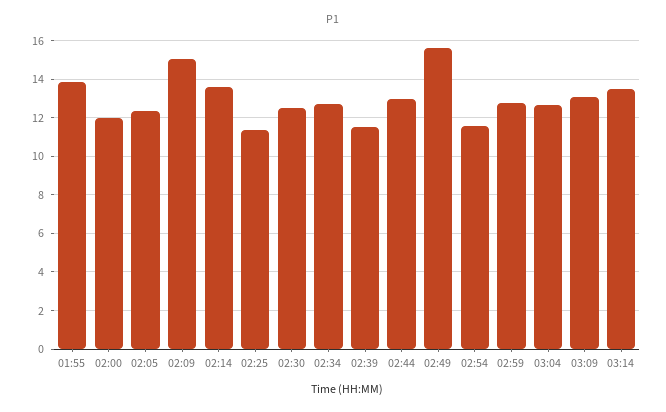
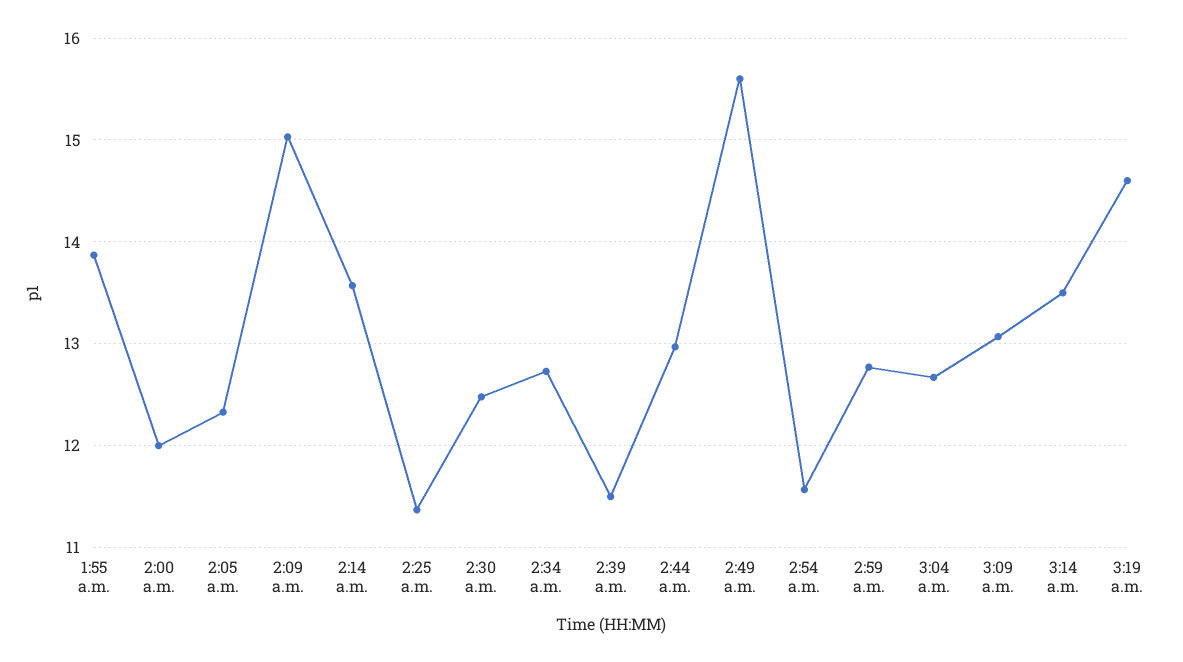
3:19 a.m.: none -> 14.6

